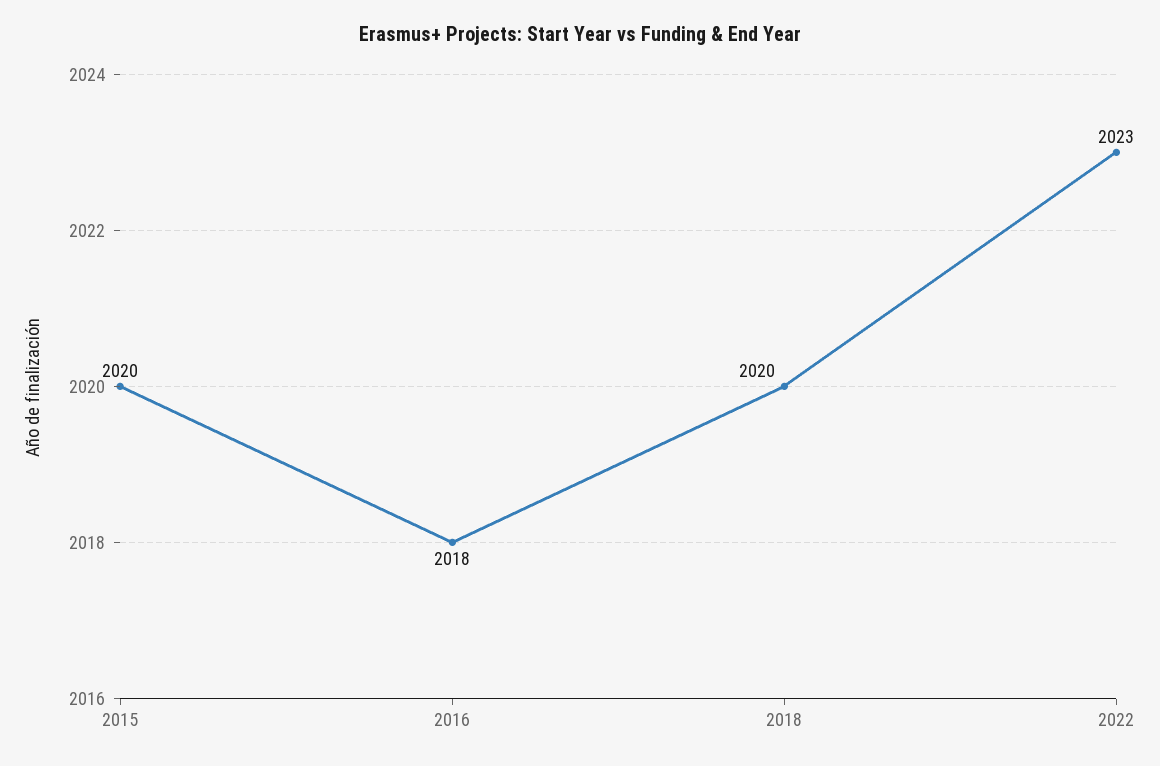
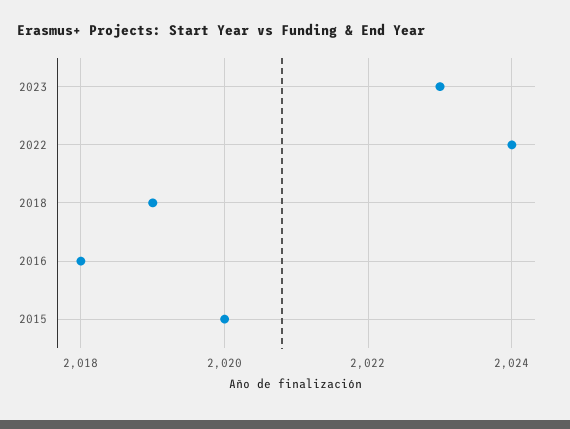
2018: 2020 -> 2019
2022: 2023 -> 2024
2023: none -> 2023

